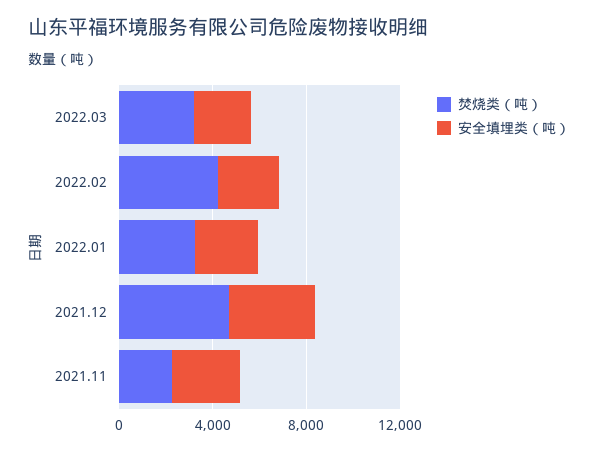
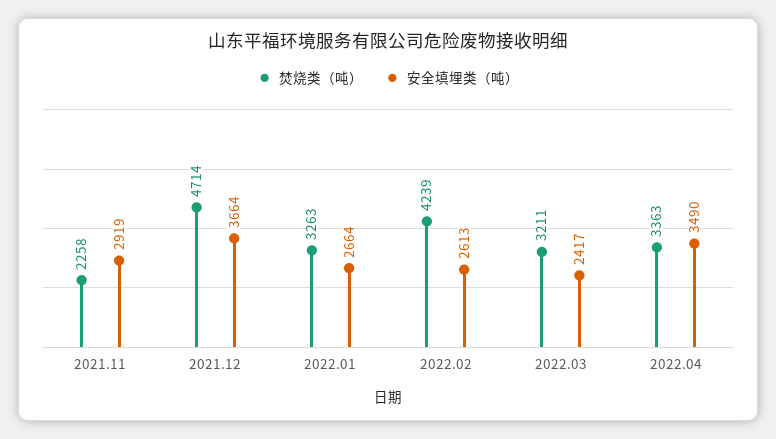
焚烧类（吨）, 2022.04: none -> 3363
安全填埋类（吨）, 2022.04: none -> 3490

